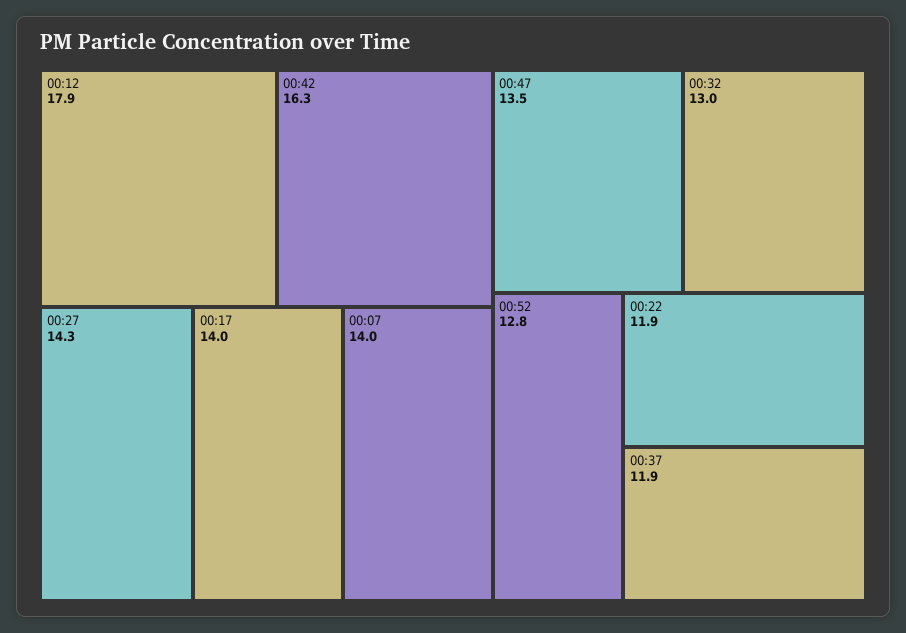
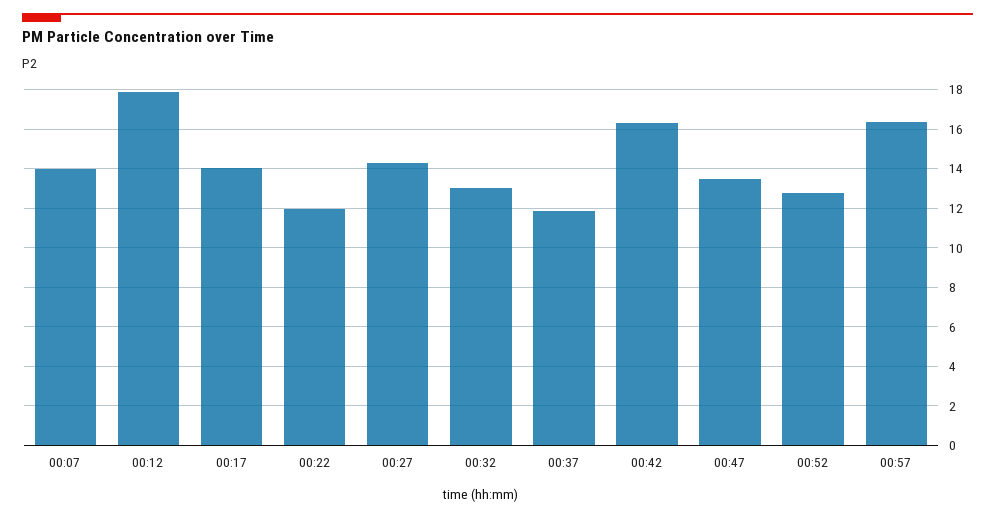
00:57: none -> 16.5

